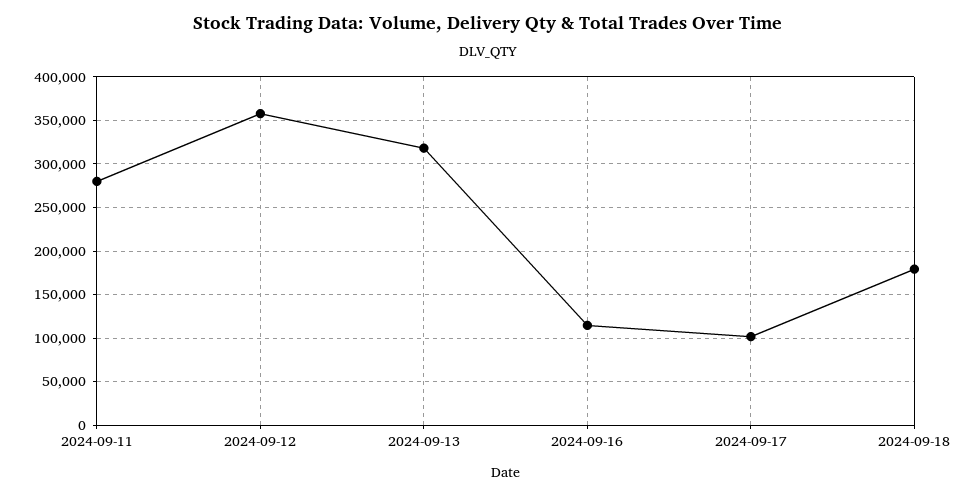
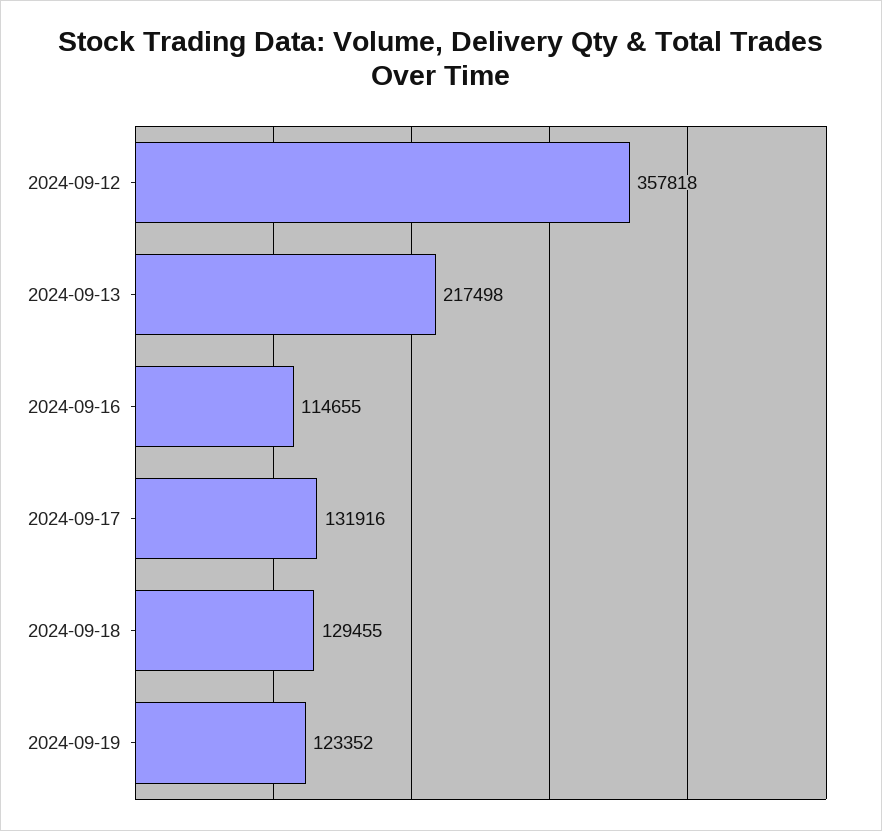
2024-09-11: 280000 -> none
2024-09-13: 320000 -> 217498
2024-09-17: 100000 -> 131916
2024-09-18: 180000 -> 129455
2024-09-19: none -> 123352

